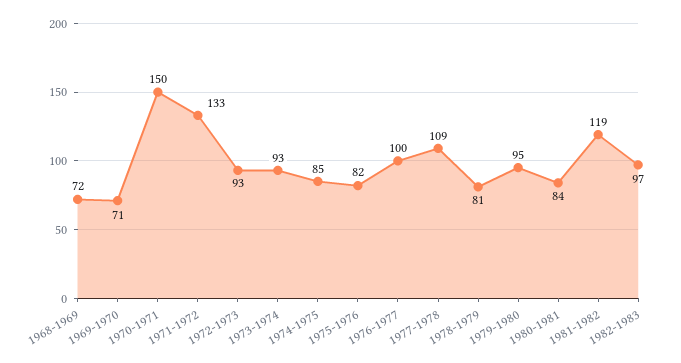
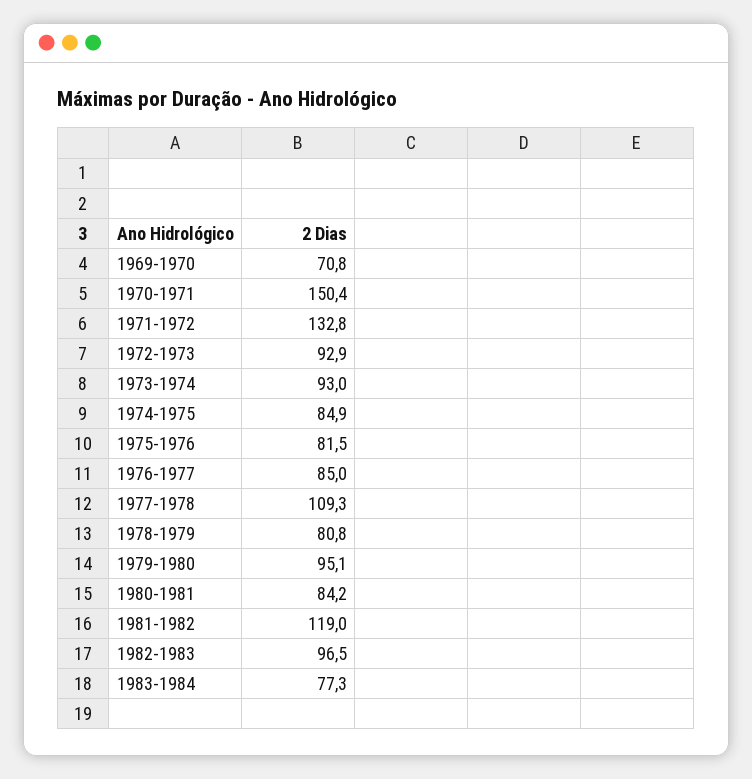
1968-1969: 72 -> none
1976-1977: 100 -> 85
1983-1984: none -> 77.3

